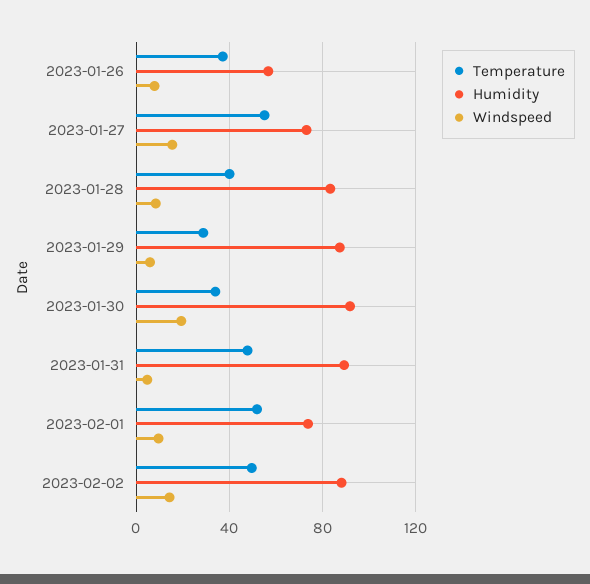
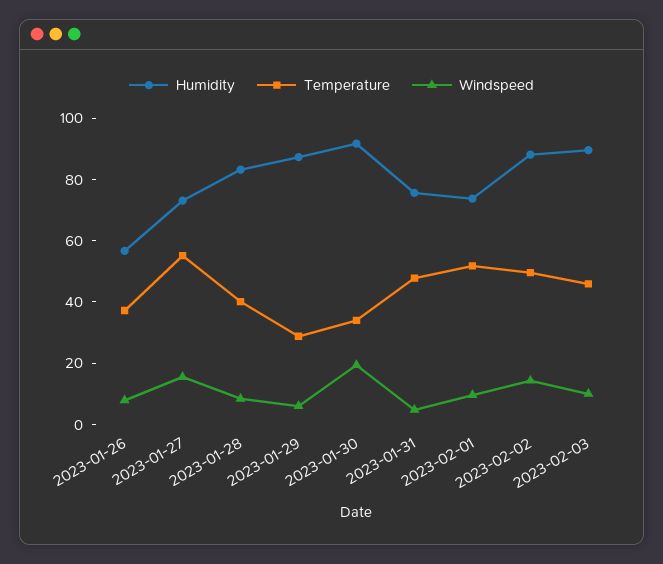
Humidity, 2023-01-31: 90 -> 75
Humidity, 2023-02-03: none -> 90
Temperature, 2023-02-03: none -> 45
Windspeed, 2023-02-03: none -> 10

